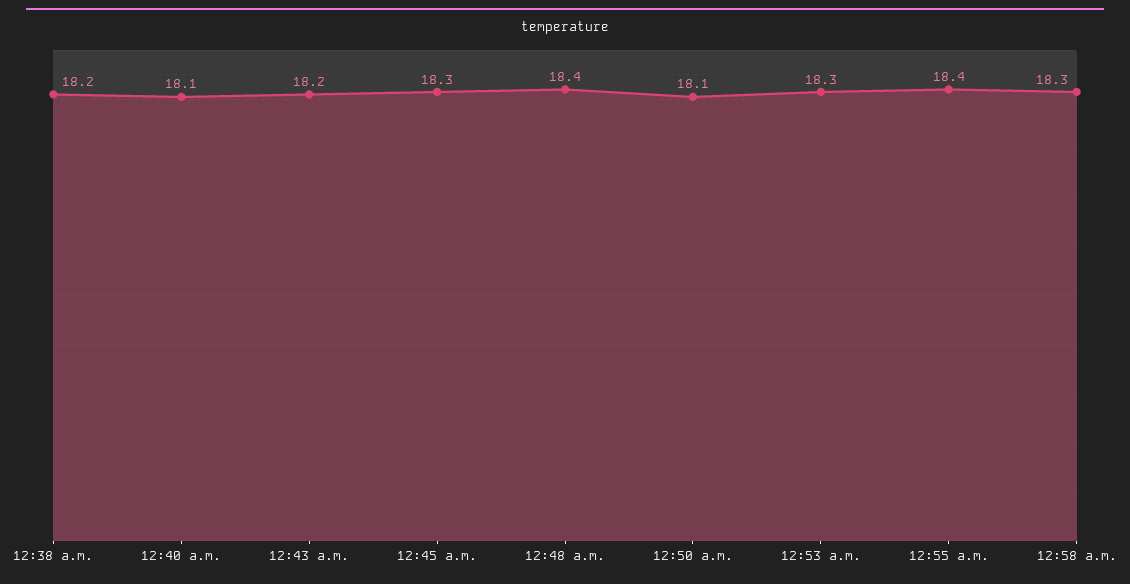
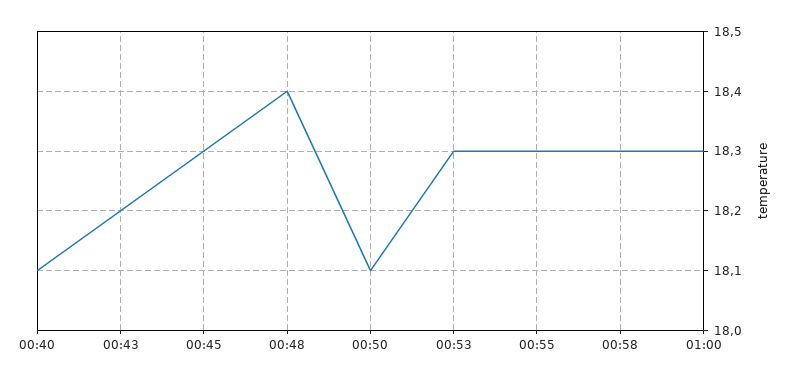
12:38 a.m.: 18.2 -> none
12:55 a.m.: 18.4 -> 18.3
01:00: none -> 18.3

